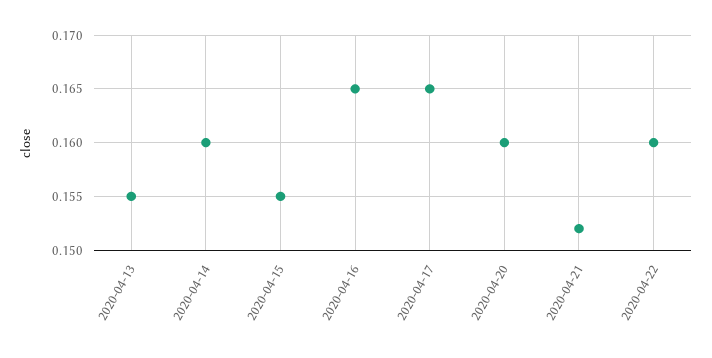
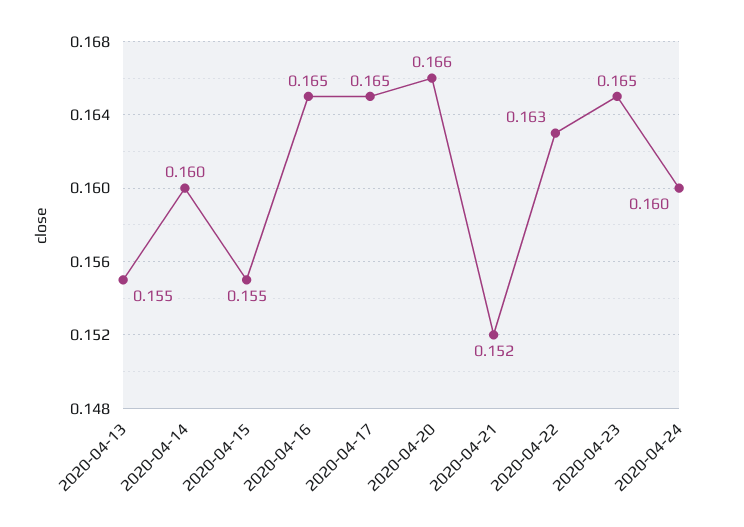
2020-04-20: 0.16 -> 0.166
2020-04-22: 0.16 -> 0.163
2020-04-23: none -> 0.165
2020-04-24: none -> 0.16

